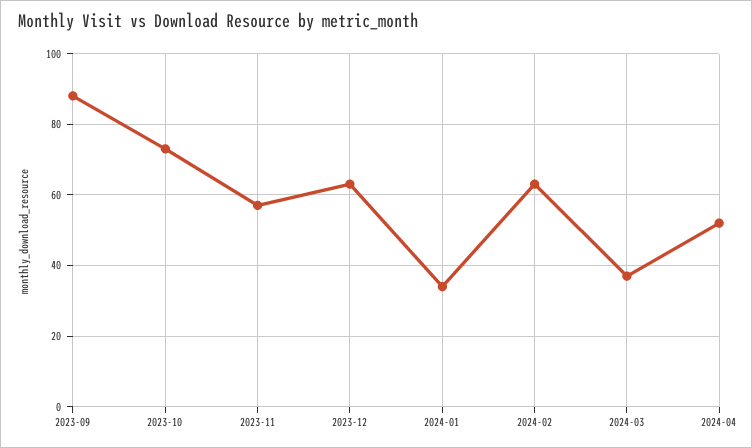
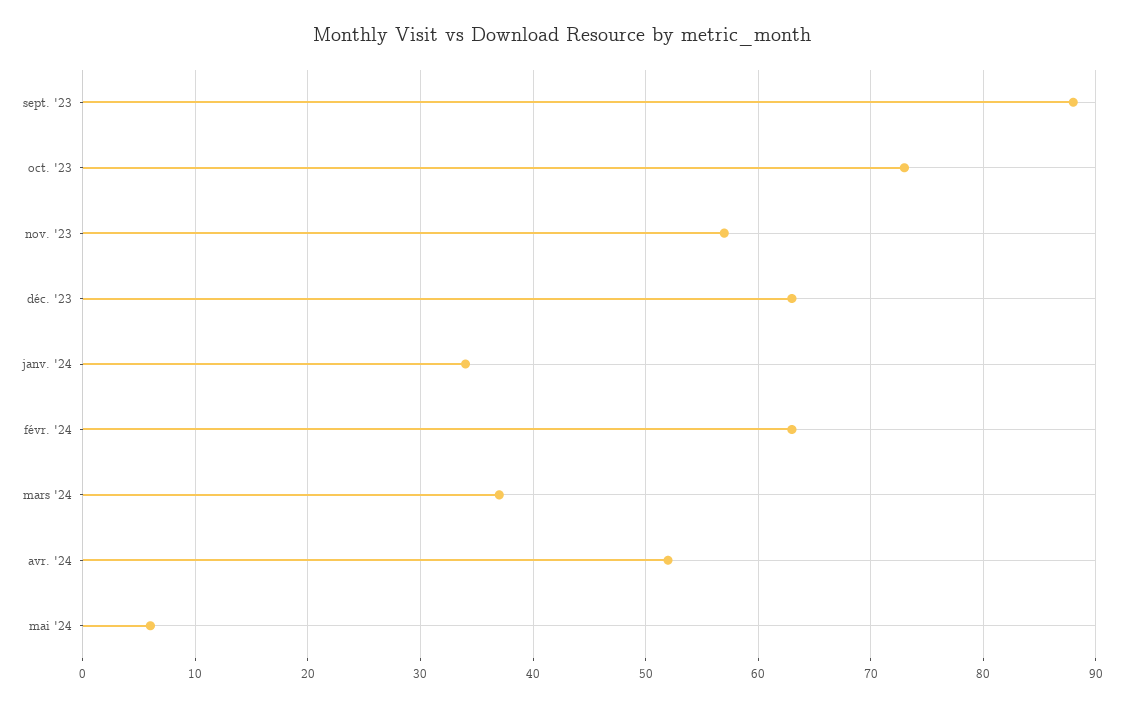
mai '24: none -> 6

